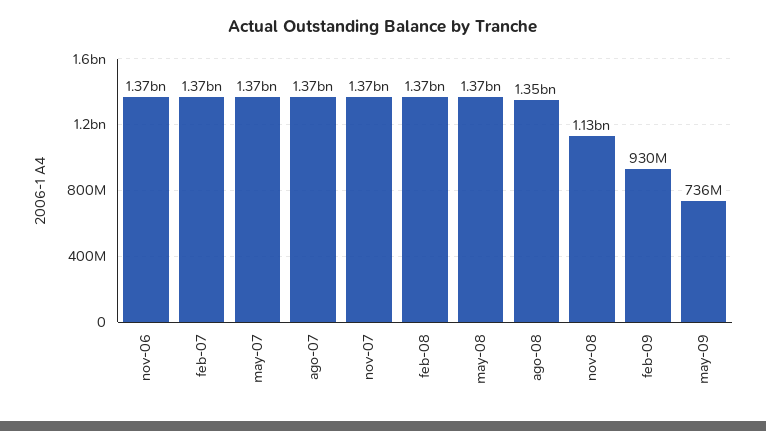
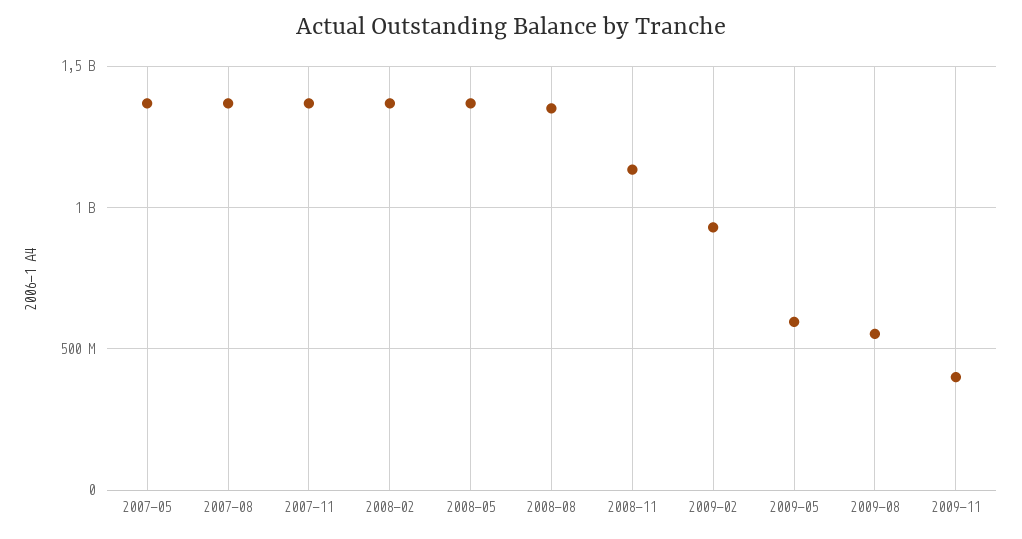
nov-06: 1370000000 -> none
feb-07: 1370000000 -> none
may-09: 736000000 -> 600000000
2009-08: none -> 550000000
2009-11: none -> 400000000

